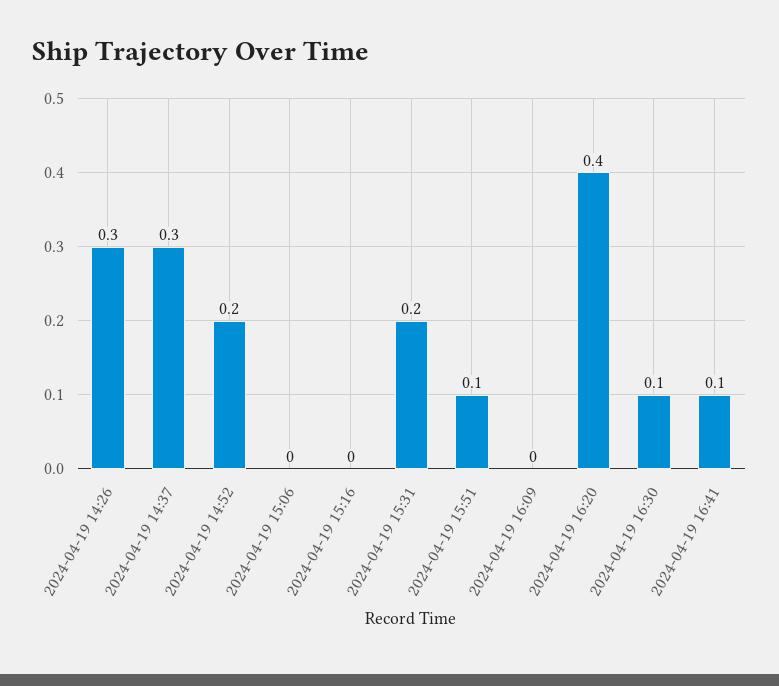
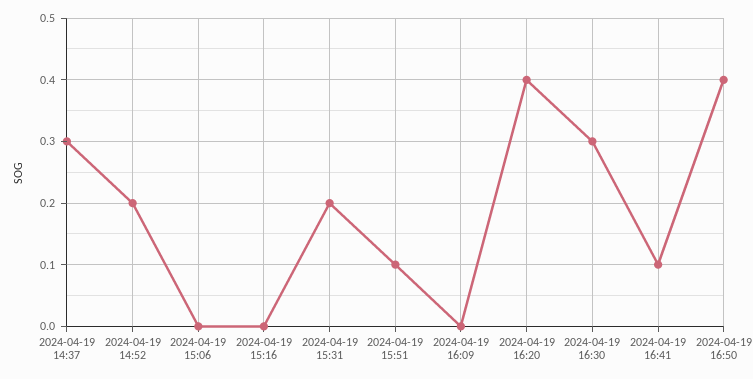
2024-04-19 14:26: 0.3 -> none
2024-04-19 16:30: 0.1 -> 0.3
2024-04-19 16:50: none -> 0.4

